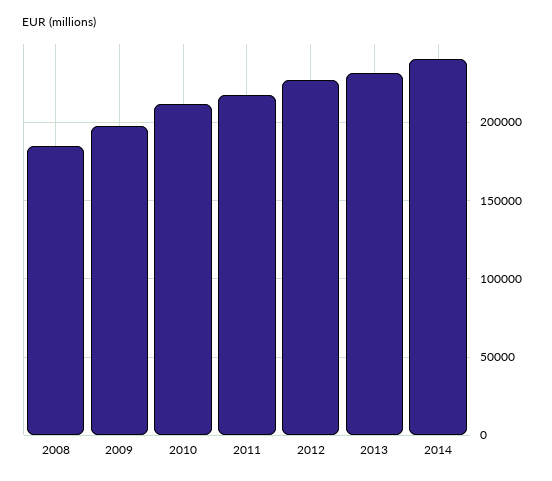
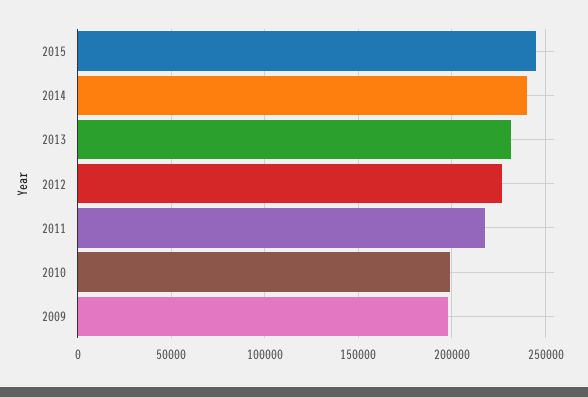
2008: 185000 -> none
2010: 210000 -> 200000
2015: none -> 245000

